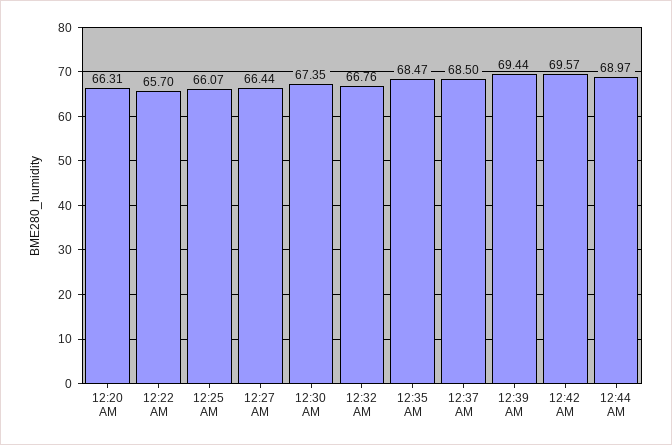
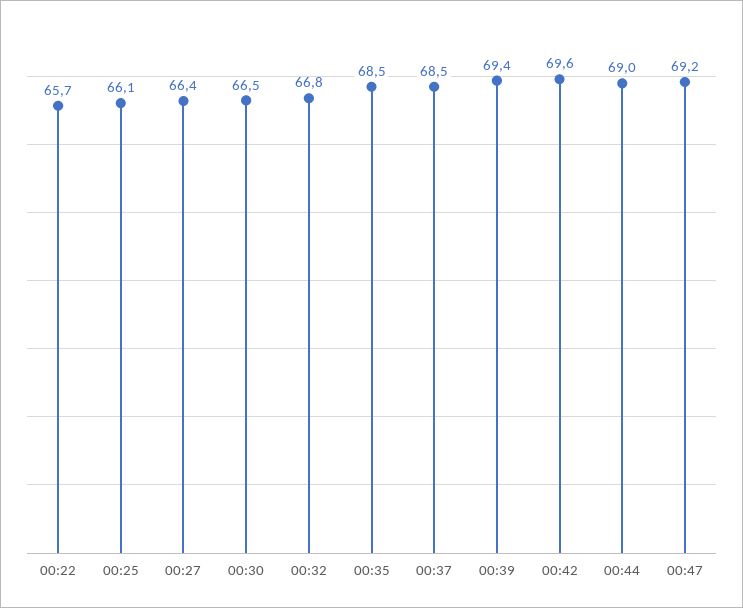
12:20 AM: 66.31 -> none
12:30 AM: 67.35 -> 66.5
00:47: none -> 69.2

